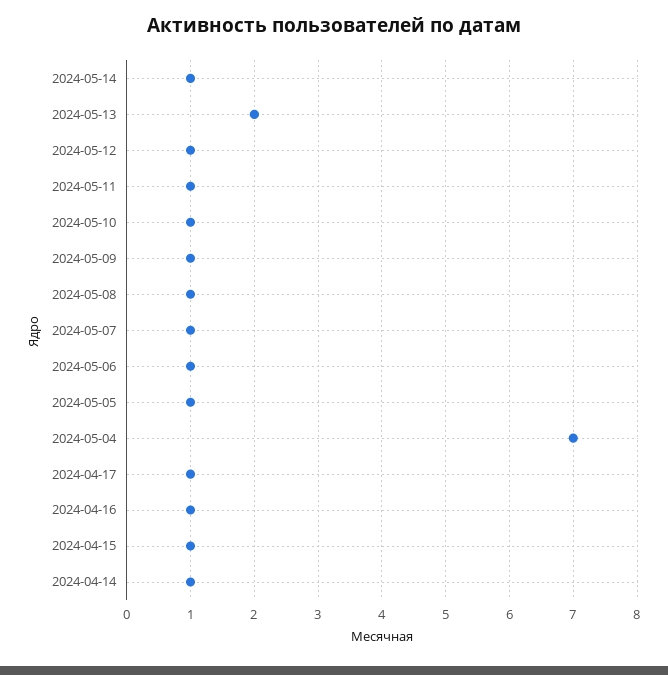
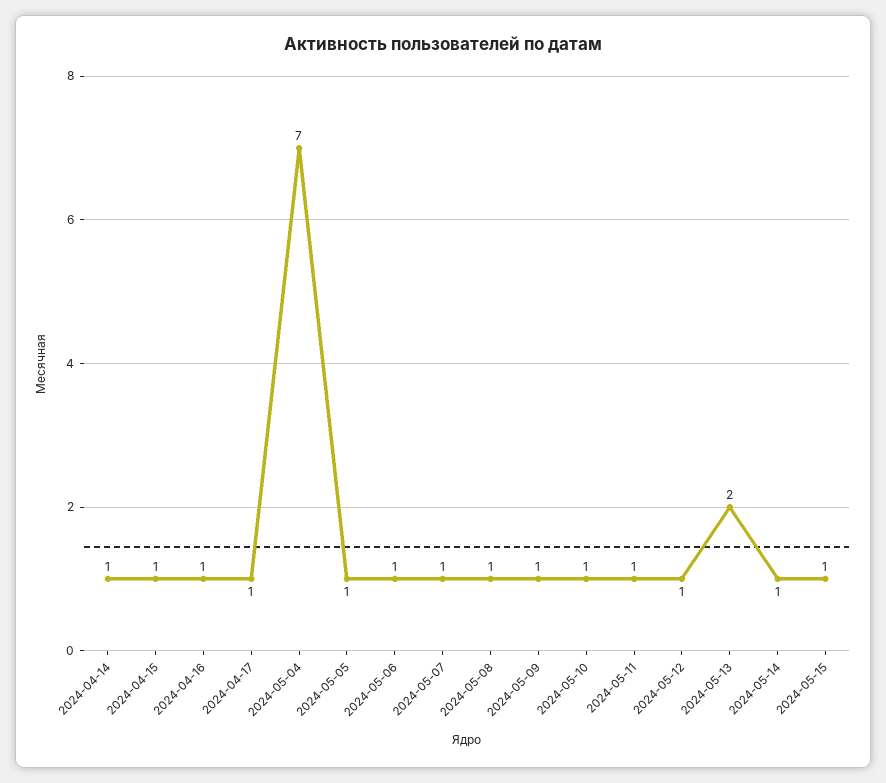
2024-05-15: none -> 1

